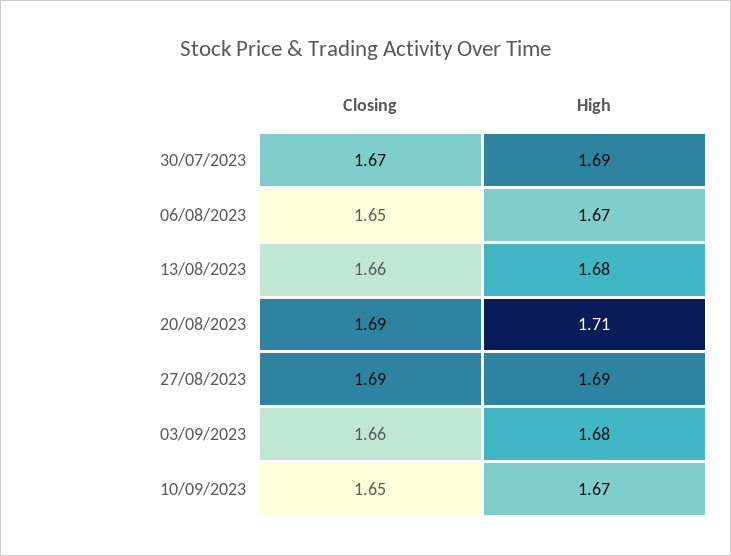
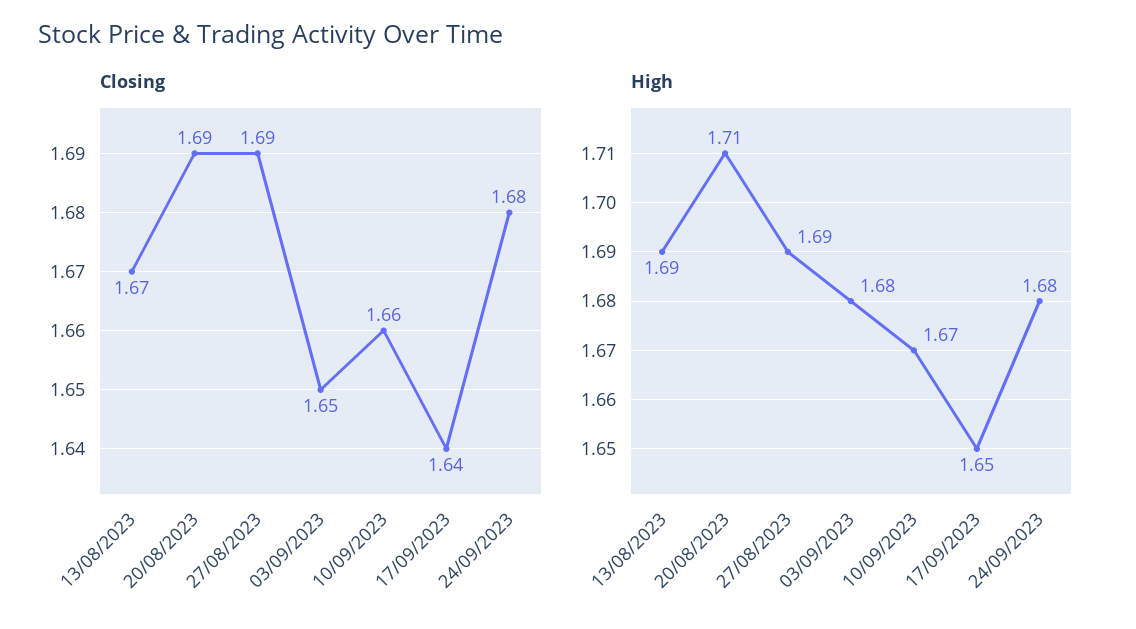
Closing, 30/07/2023: 1.67 -> none
High, 30/07/2023: 1.69 -> none
Closing, 06/08/2023: 1.65 -> none
High, 06/08/2023: 1.67 -> none
Closing, 13/08/2023: 1.66 -> 1.67
High, 13/08/2023: 1.68 -> 1.69
Closing, 03/09/2023: 1.66 -> 1.65
Closing, 10/09/2023: 1.65 -> 1.66
Closing, 17/09/2023: none -> 1.64
Closing, 24/09/2023: none -> 1.68
High, 17/09/2023: none -> 1.65
High, 24/09/2023: none -> 1.68

